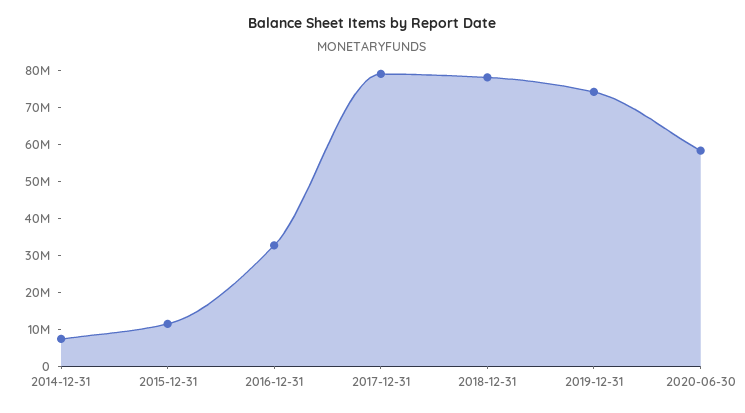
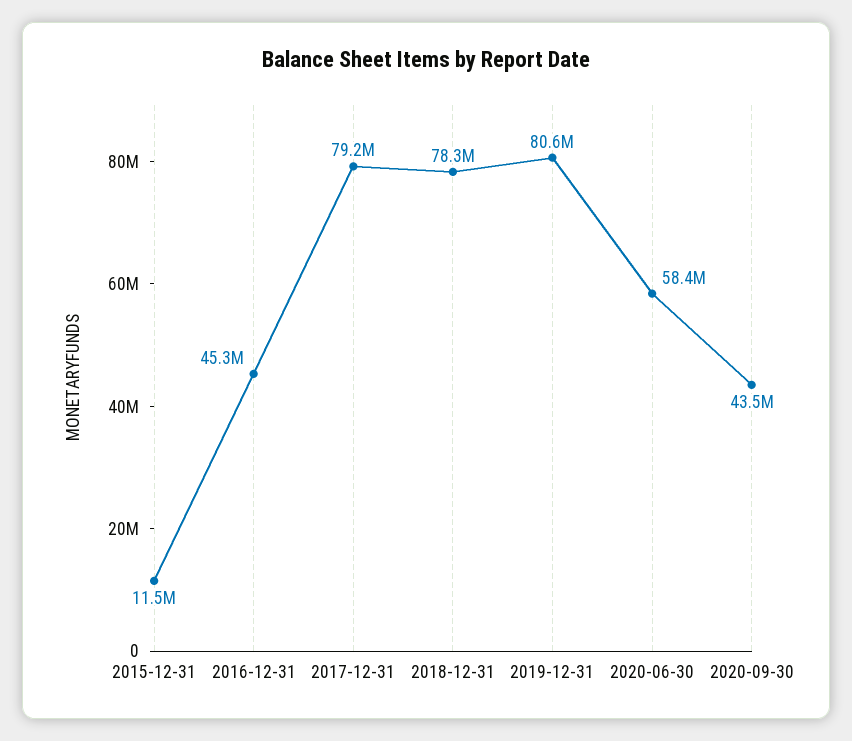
2014-12-31: 7500000 -> none
2016-12-31: 32500000 -> 45300000
2019-12-31: 75000000 -> 80600000
2020-09-30: none -> 43500000

